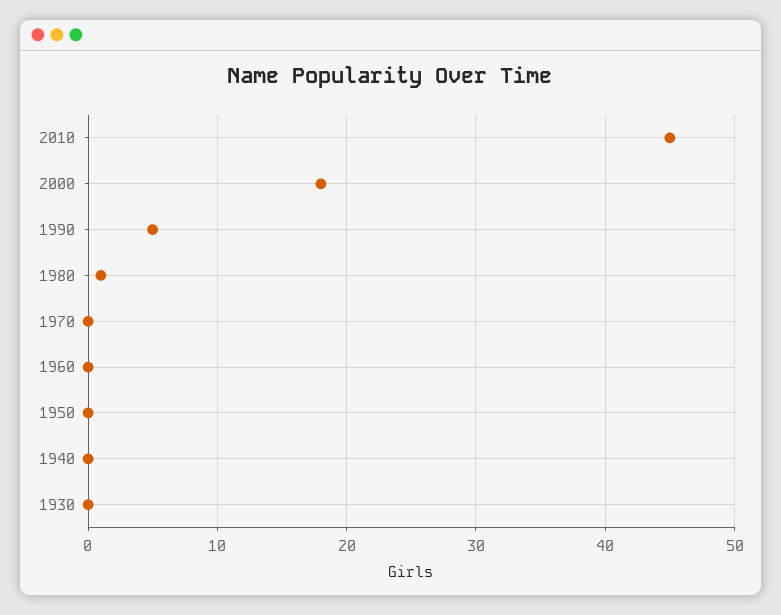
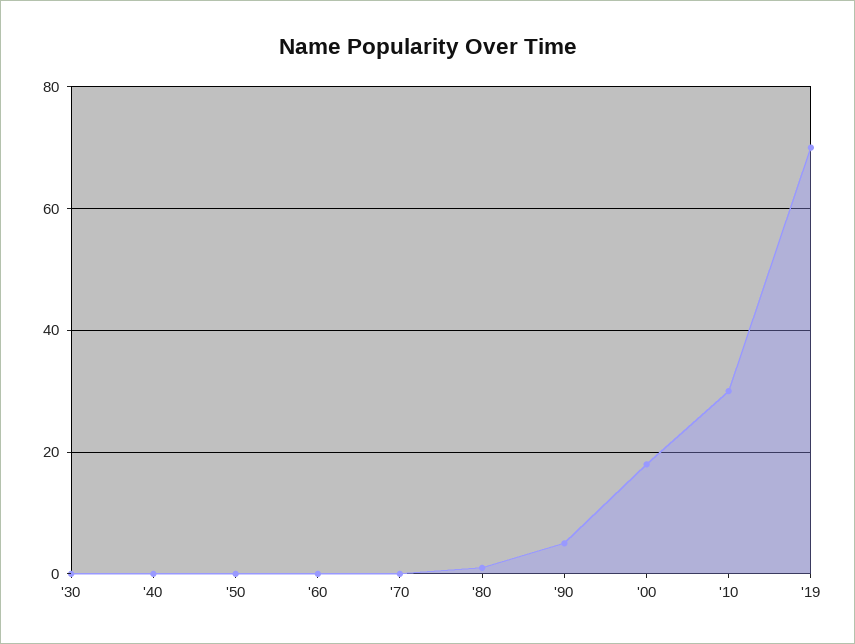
2010: 45 -> 30
'19: none -> 70

